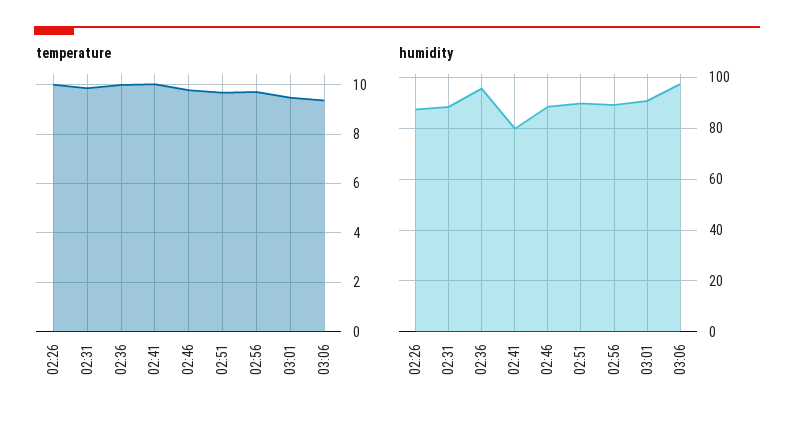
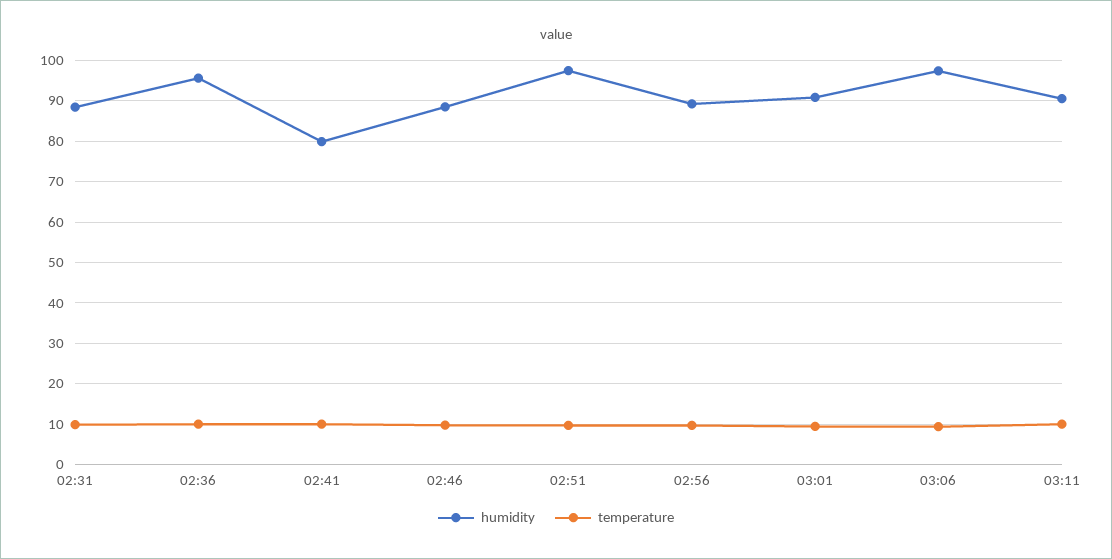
temperature, 02:26: 10 -> none
humidity, 02:26: 87.5 -> none
humidity, 02:51: 90 -> 98
humidity, 03:11: none -> 90
temperature, 03:11: none -> 10

